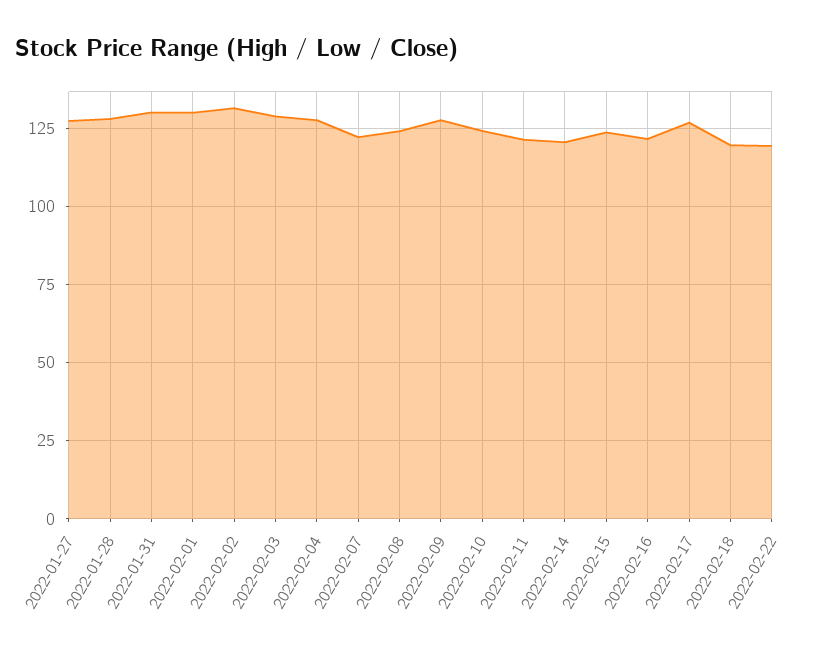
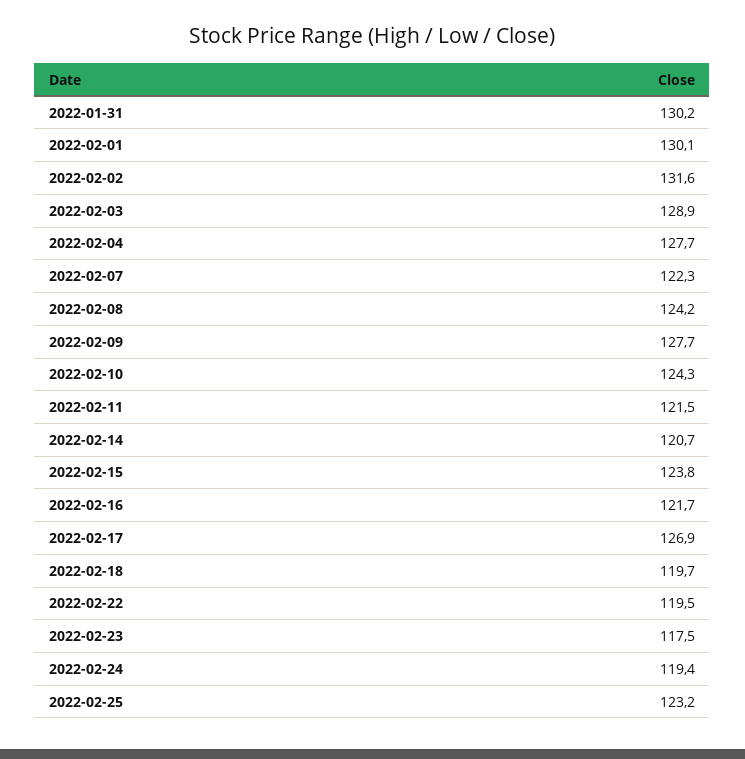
2022-01-27: 127.5 -> none
2022-01-28: 127.5 -> none
2022-02-23: none -> 117.5
2022-02-24: none -> 119.4
2022-02-25: none -> 123.2

